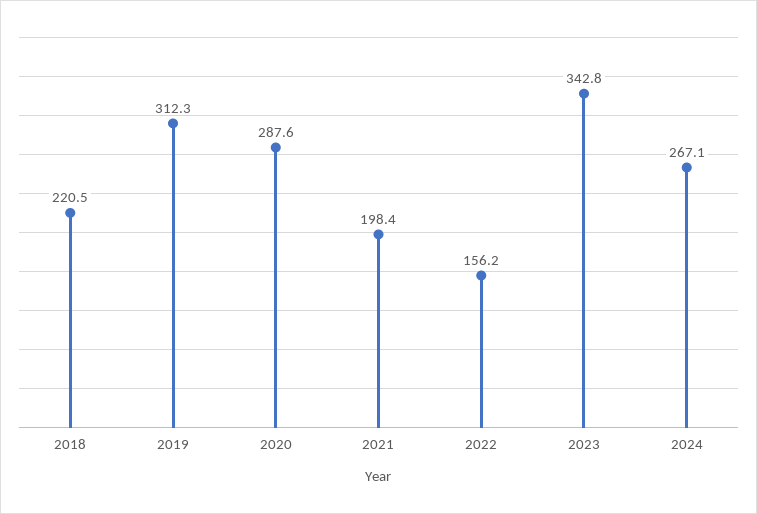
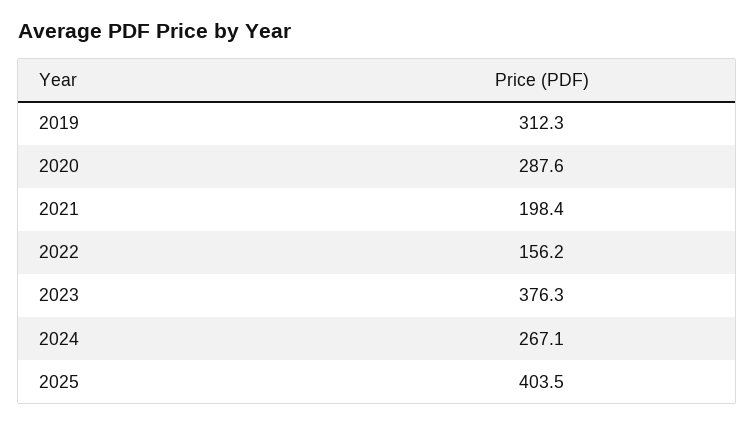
2018: 220.5 -> none
2023: 342.8 -> 376.3
2025: none -> 403.5

